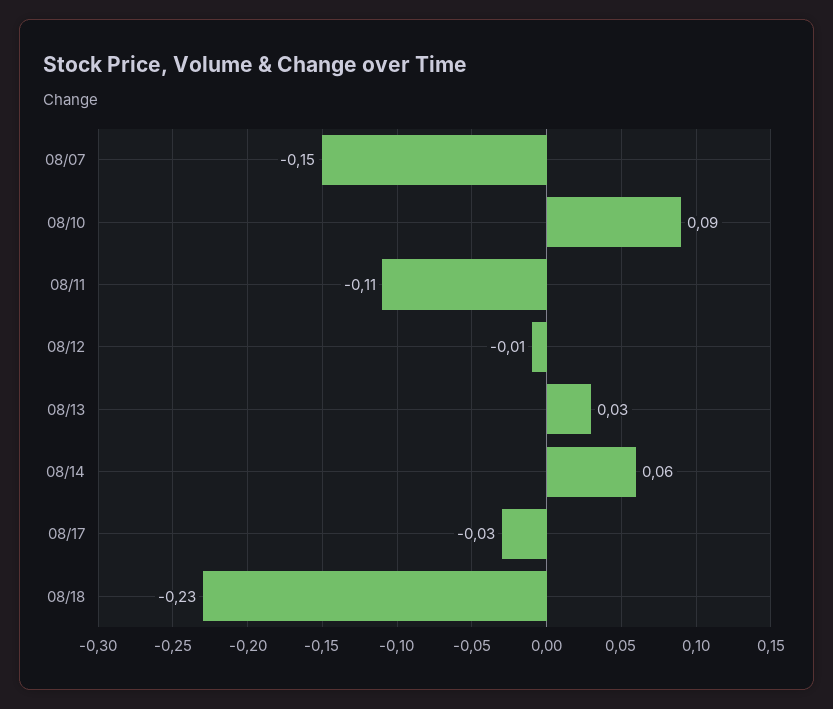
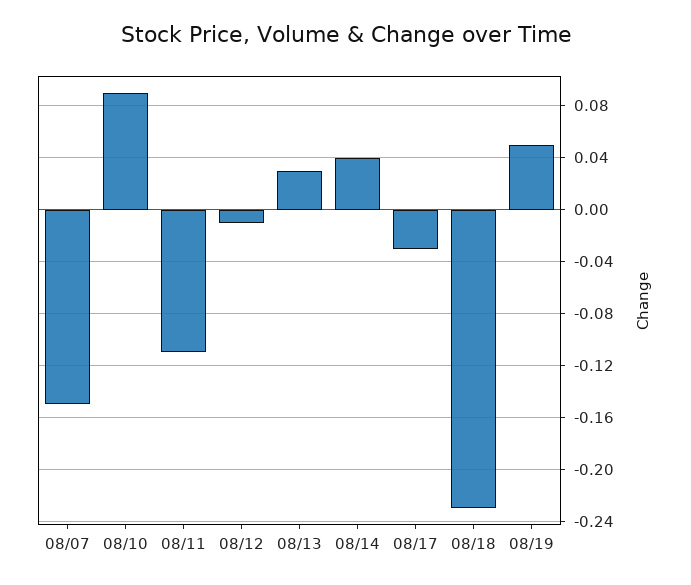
08/14: 0.06 -> 0.04
08/19: none -> 0.05

